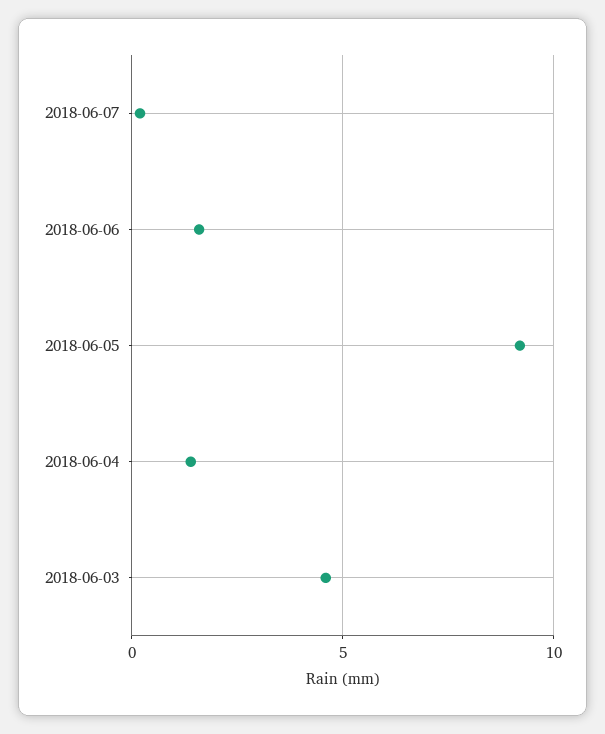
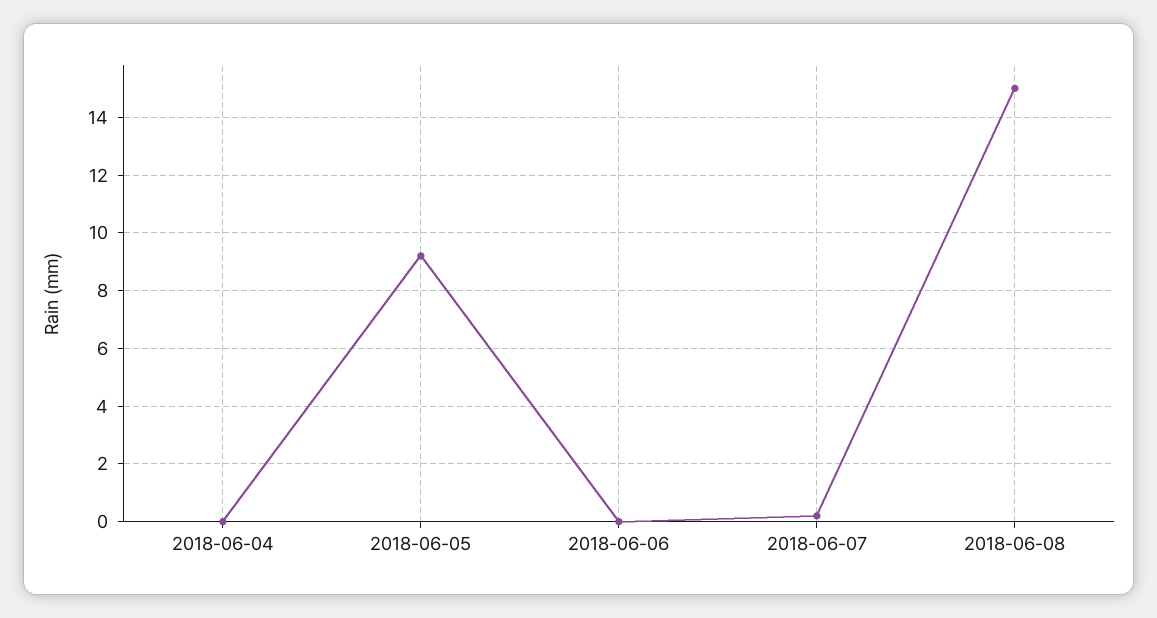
2018-06-06: 1.5 -> 0
2018-06-04: 1.5 -> 0
2018-06-03: 4.5 -> none
2018-06-08: none -> 15

